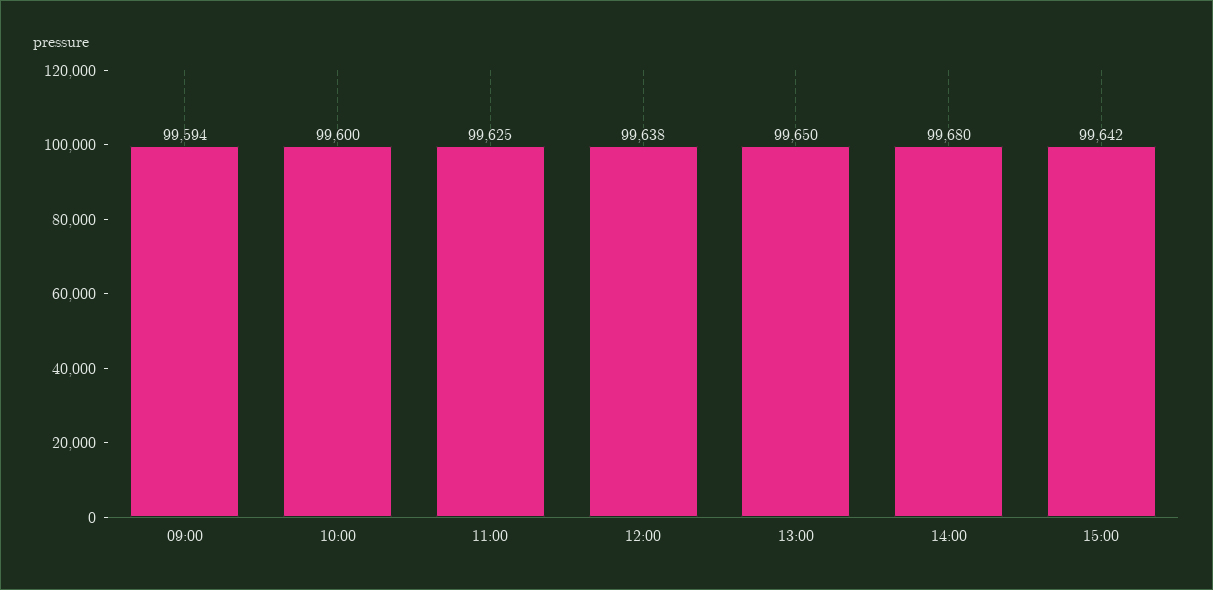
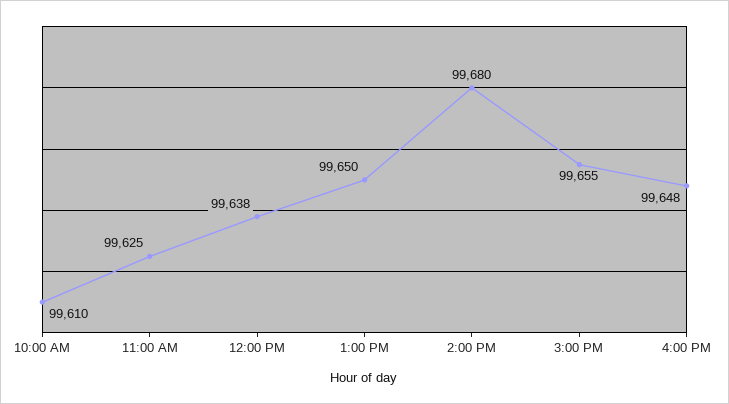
09:00: 99594 -> none
10:00: 99600 -> 99610
15:00: 99642 -> 99655
4:00 PM: none -> 99648

